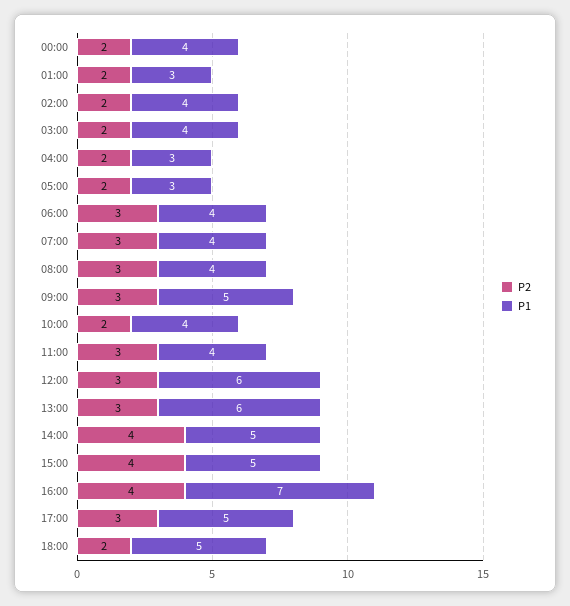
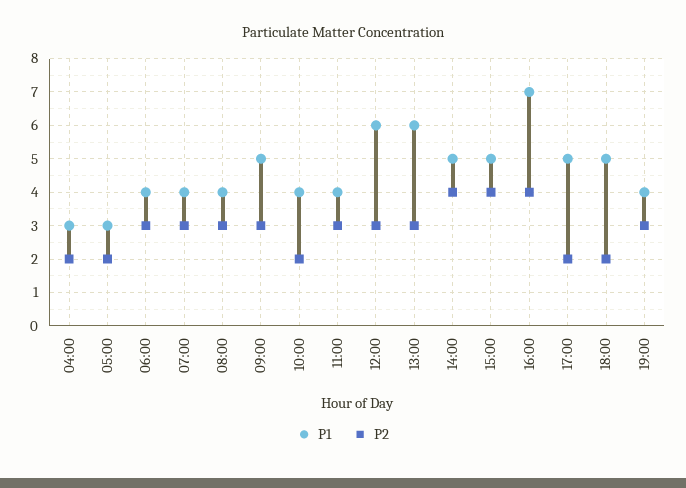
P2, 00:00: 2 -> none
P1, 00:00: 4 -> none
P2, 01:00: 2 -> none
P1, 01:00: 3 -> none
P2, 02:00: 2 -> none
P1, 02:00: 4 -> none
P2, 03:00: 2 -> none
P1, 03:00: 4 -> none
P2, 17:00: 3 -> 2
P1, 19:00: none -> 4
P2, 19:00: none -> 3

